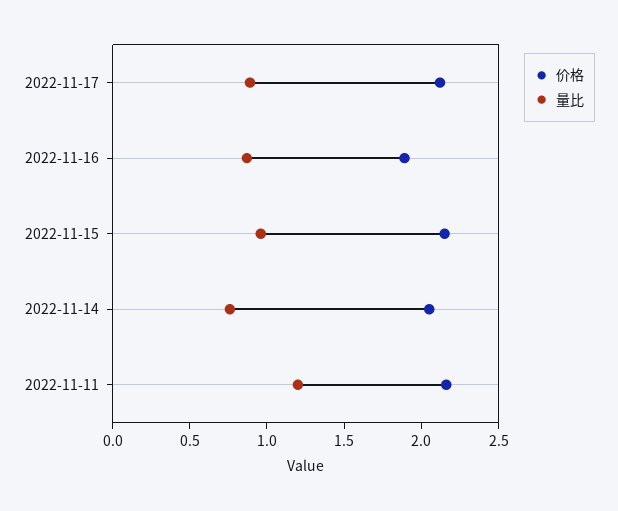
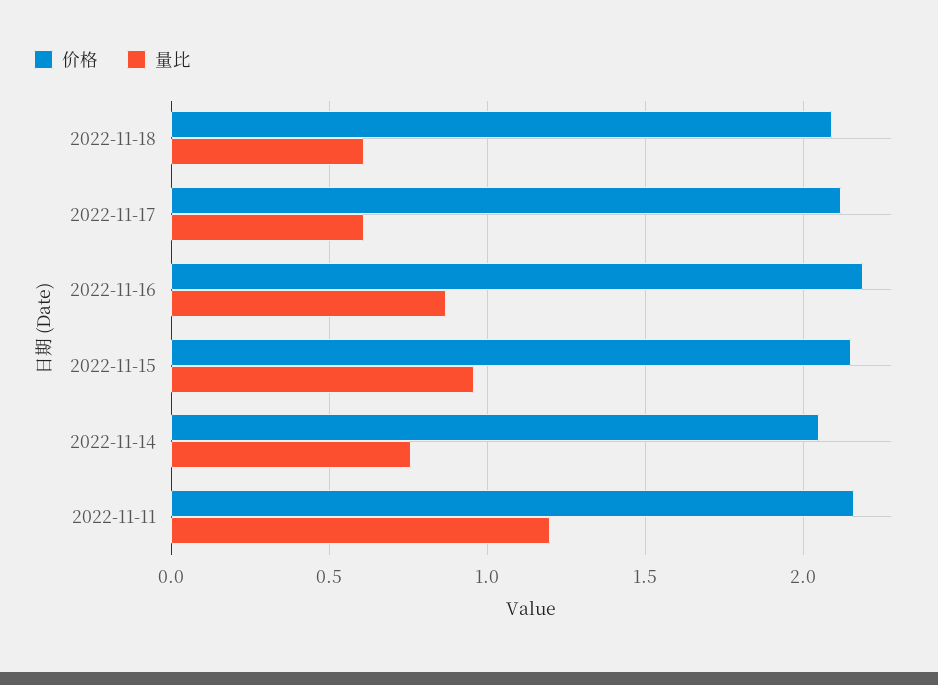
量比, 2022-11-17: 0.9 -> 0.6
价格, 2022-11-16: 1.9 -> 2.2
价格, 2022-11-18: none -> 2.1
量比, 2022-11-18: none -> 0.6

